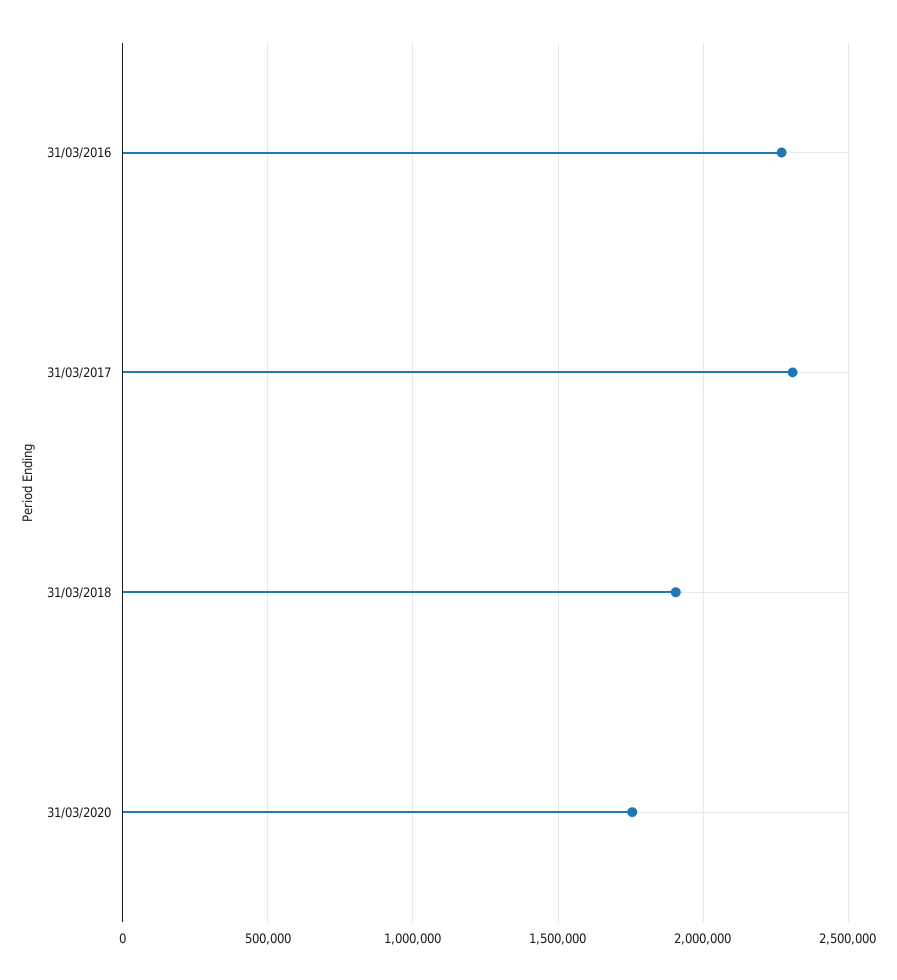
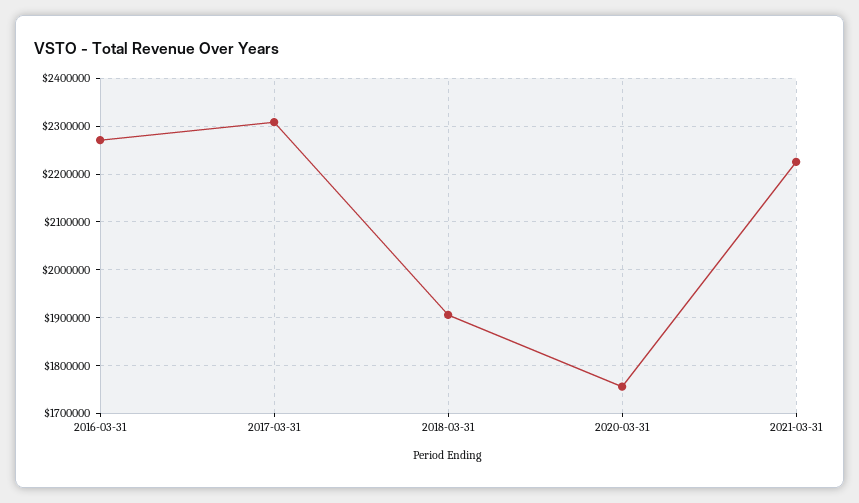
2021-03-31: none -> 2220000

